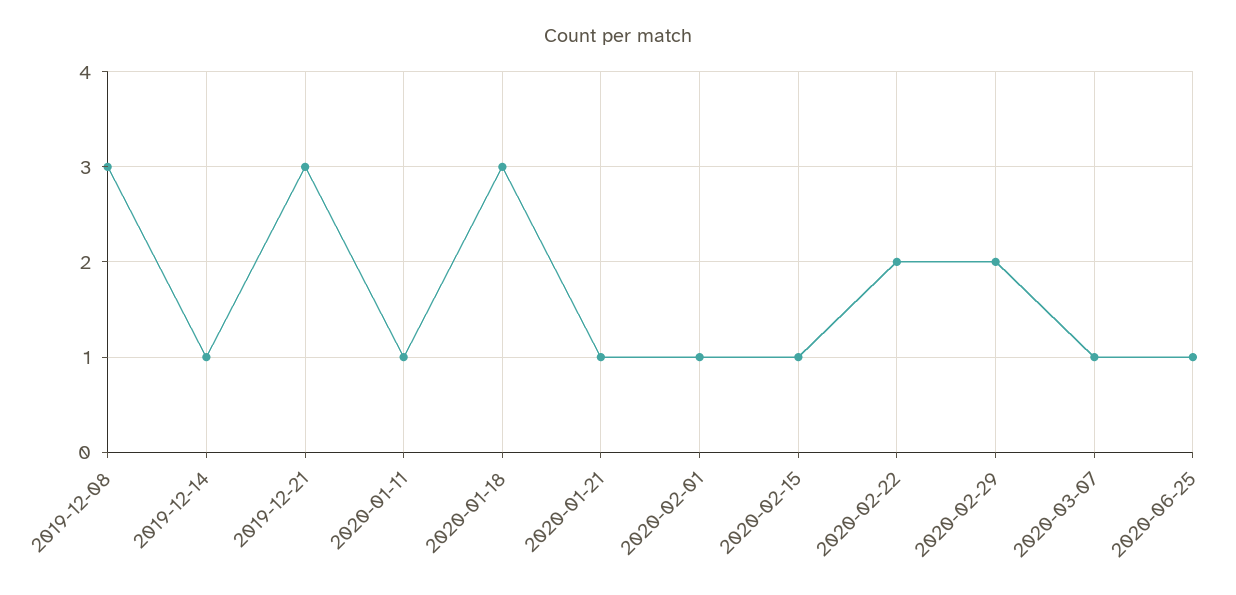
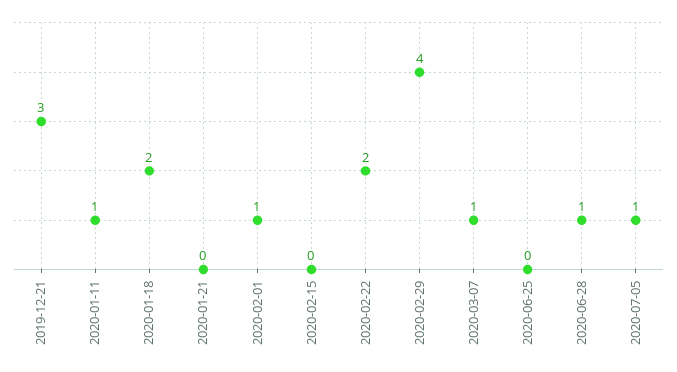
2019-12-08: 3 -> none
2019-12-14: 1 -> none
2020-01-18: 3 -> 2
2020-01-21: 1 -> 0
2020-02-15: 1 -> 0
2020-02-29: 2 -> 4
2020-06-25: 1 -> 0
2020-06-28: none -> 1
2020-07-05: none -> 1

